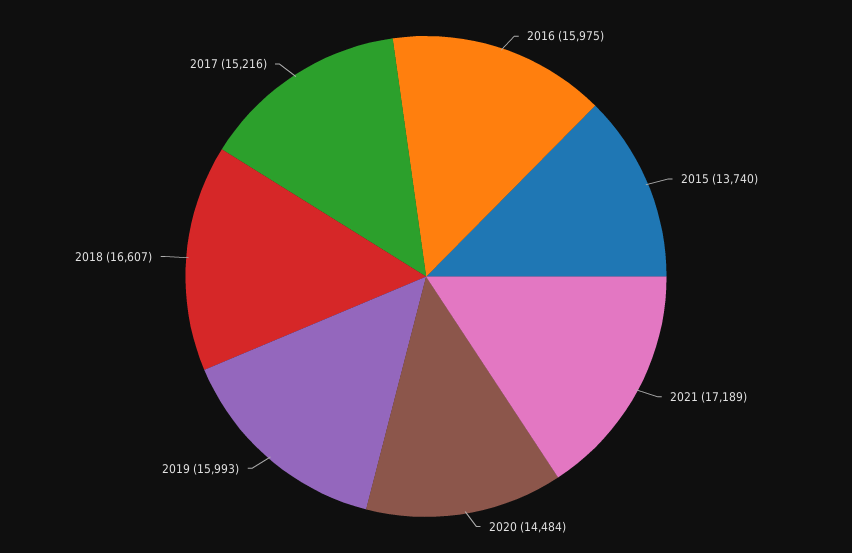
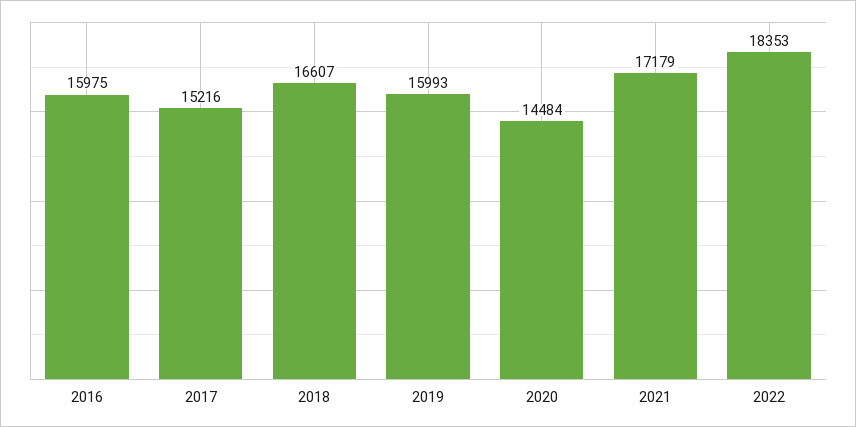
2015: 13740 -> none
2021: 17189 -> 17179
2022: none -> 18353

